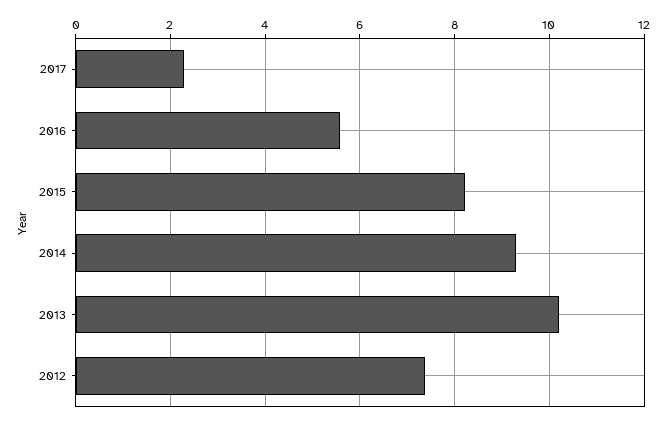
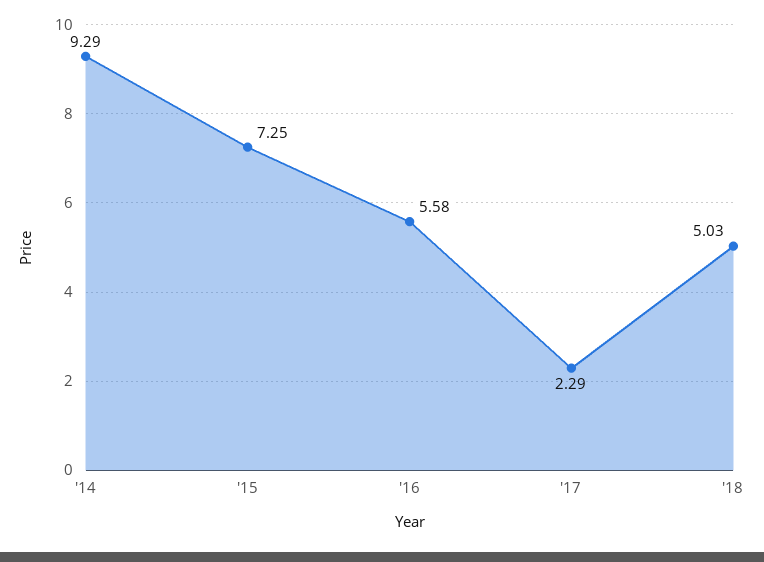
2015: 8.2 -> 7.25
2013: 10.2 -> none
2012: 7.4 -> none
'18: none -> 5.03

